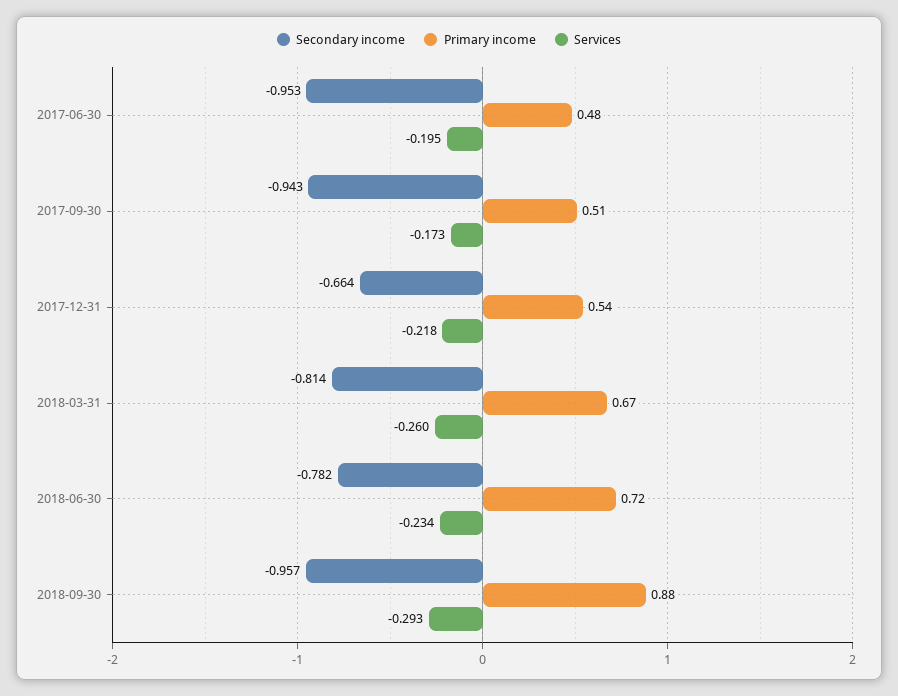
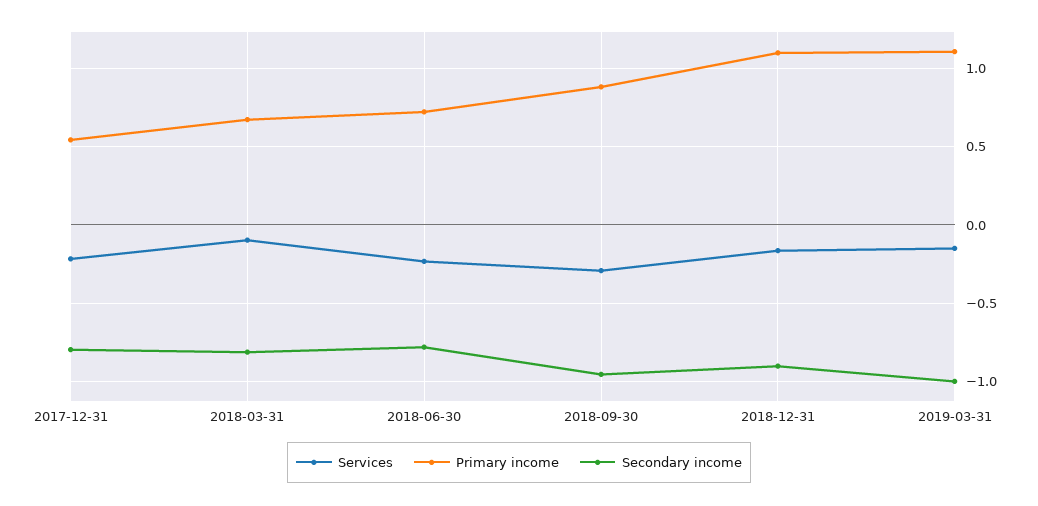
Secondary income, 2017-06-30: -0.953 -> none
Primary income, 2017-06-30: 0.48 -> none
Services, 2017-06-30: -0.195 -> none
Secondary income, 2017-09-30: -0.943 -> none
Primary income, 2017-09-30: 0.51 -> none
Services, 2017-09-30: -0.173 -> none
Secondary income, 2017-12-31: -0.664 -> -0.8
Services, 2018-03-31: -0.26 -> -0.1
Services, 2018-12-31: none -> -0.15
Primary income, 2018-12-31: none -> 1.1
Secondary income, 2018-12-31: none -> -0.9
Services, 2019-03-31: none -> -0.15
Primary income, 2019-03-31: none -> 1.1
Secondary income, 2019-03-31: none -> -1

